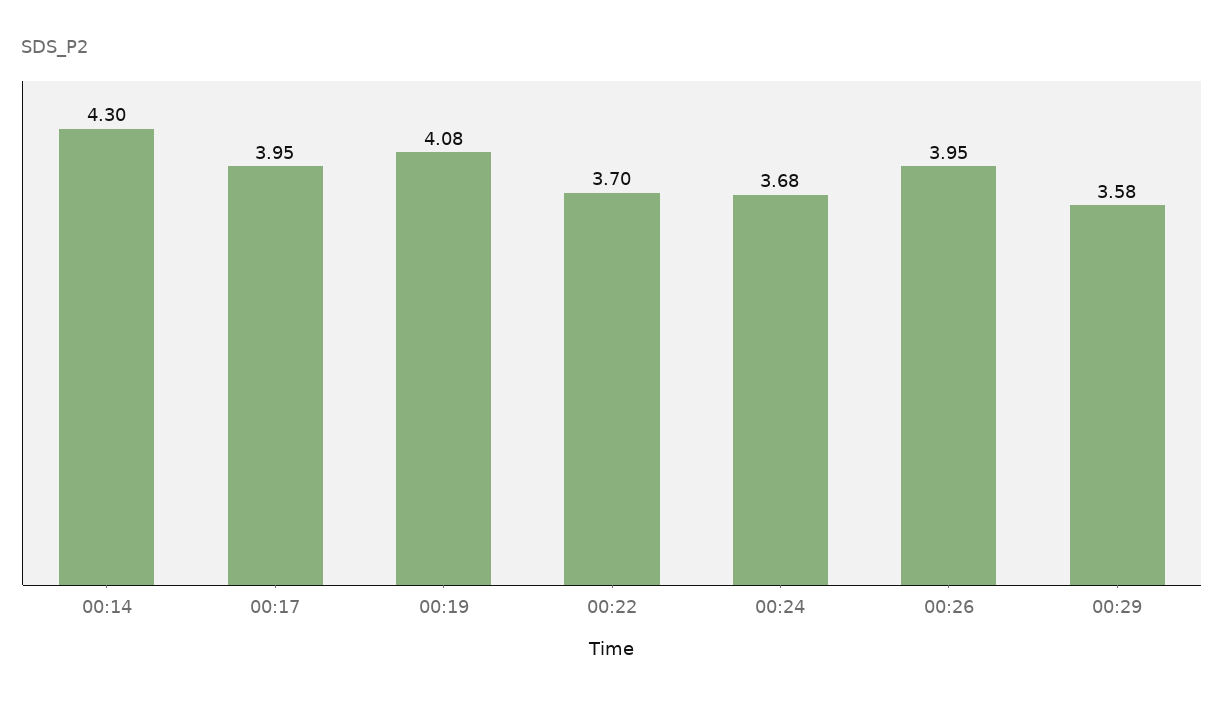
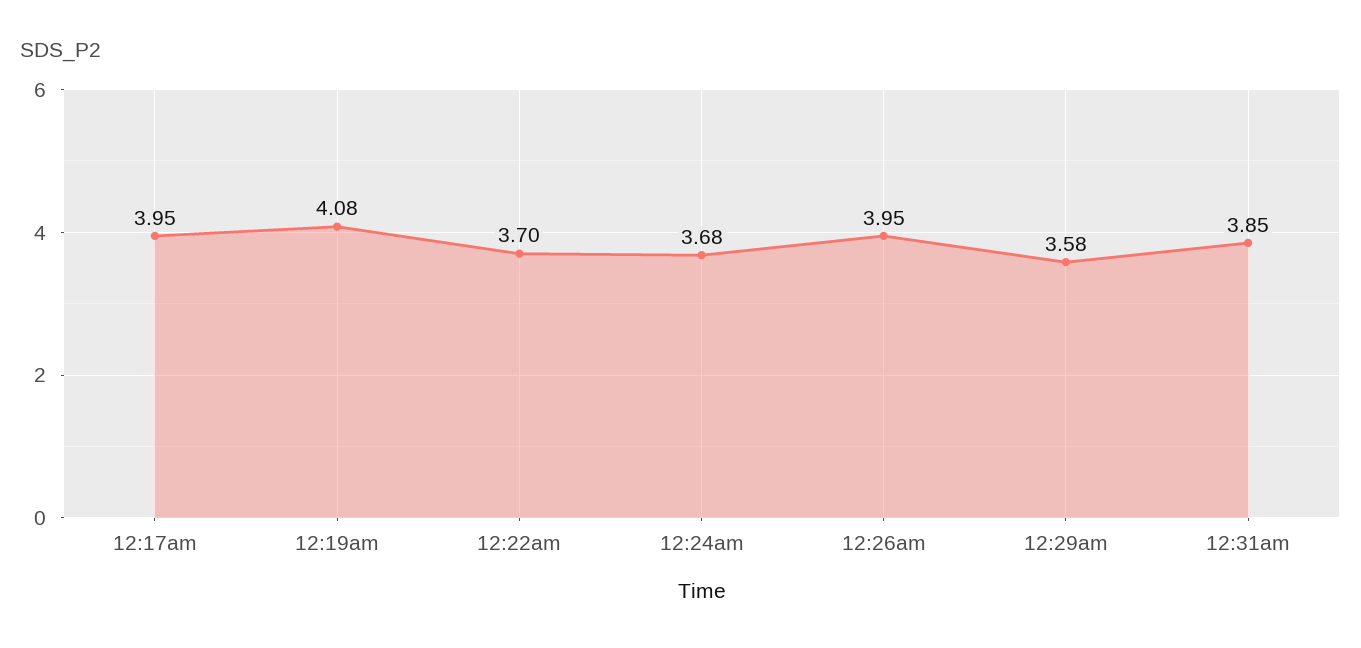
00:14: 4.3 -> none
12:31am: none -> 3.85

